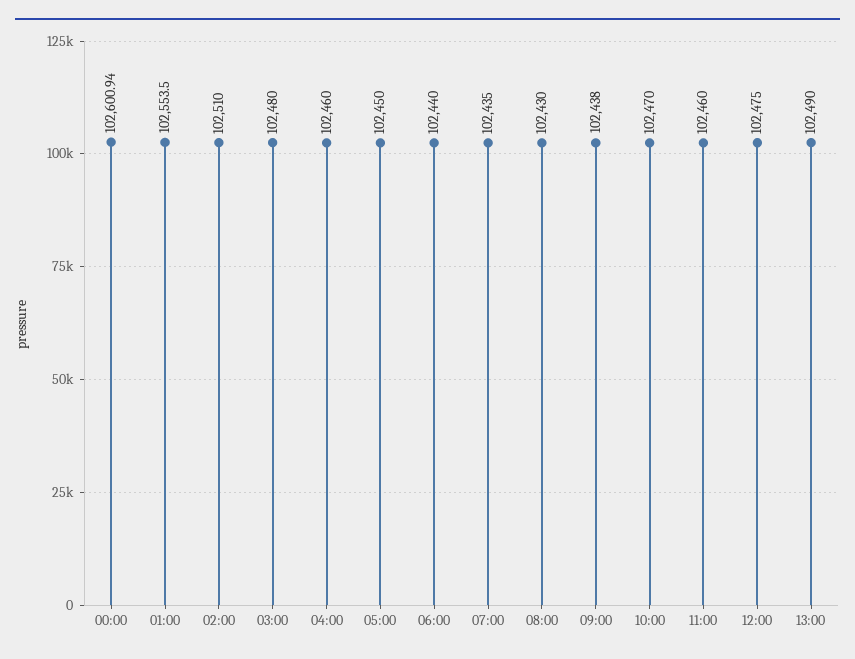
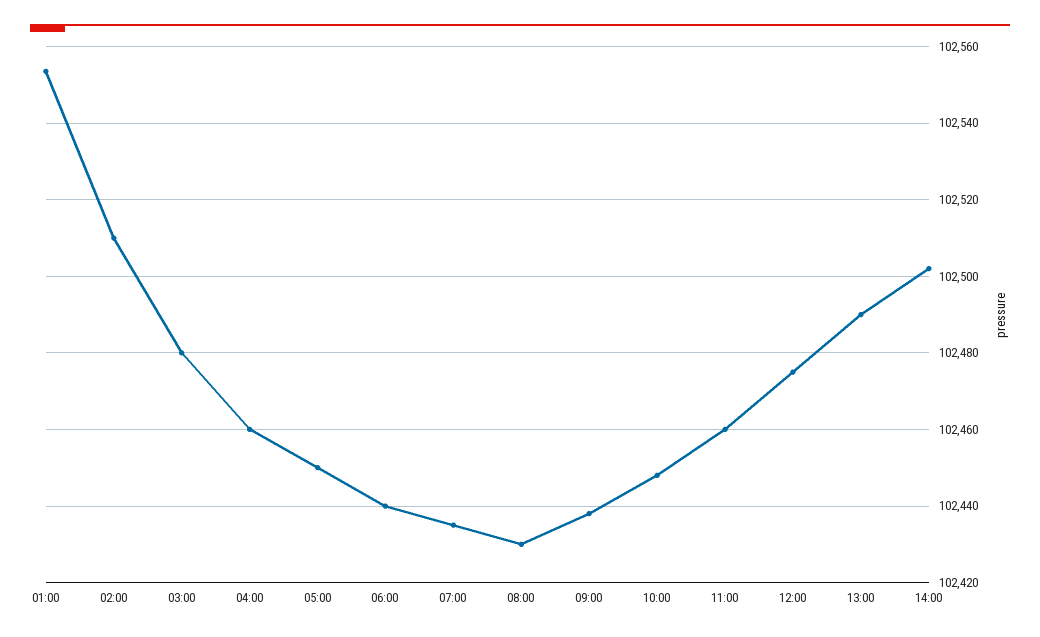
00:00: 102600.94 -> none
10:00: 102470 -> 102448
14:00: none -> 102502

